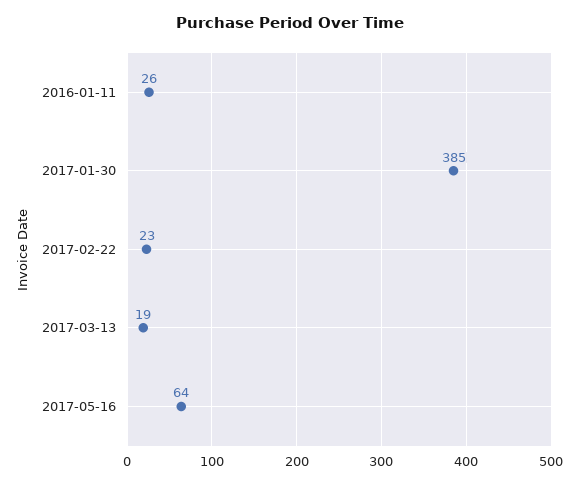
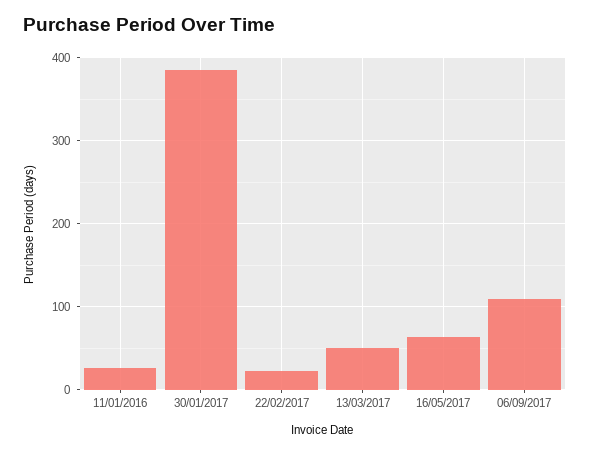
2017-03-13: 19 -> 50
06/09/2017: none -> 110

